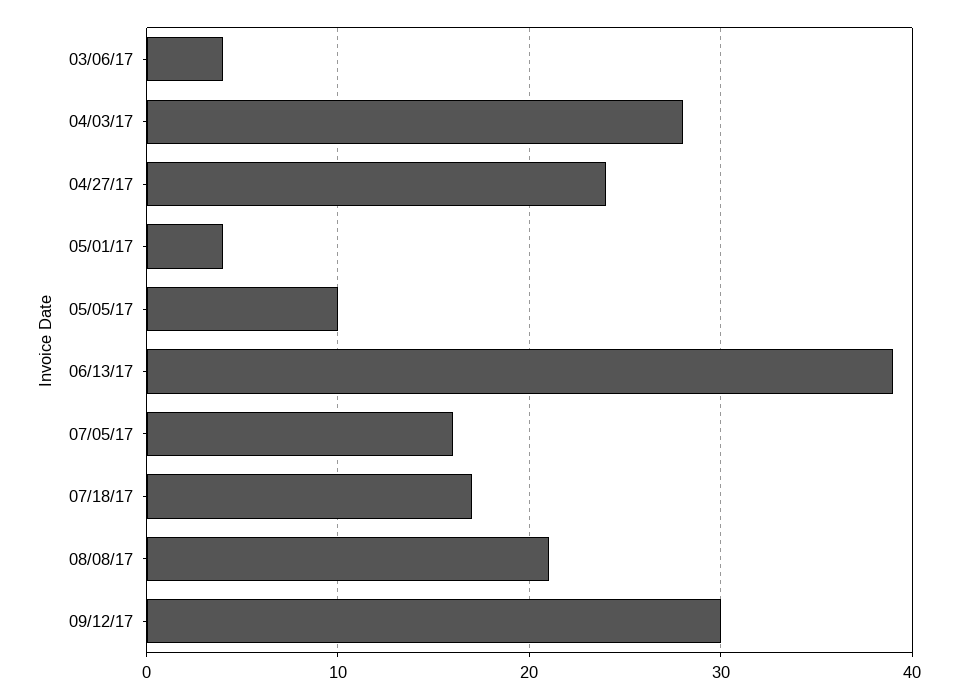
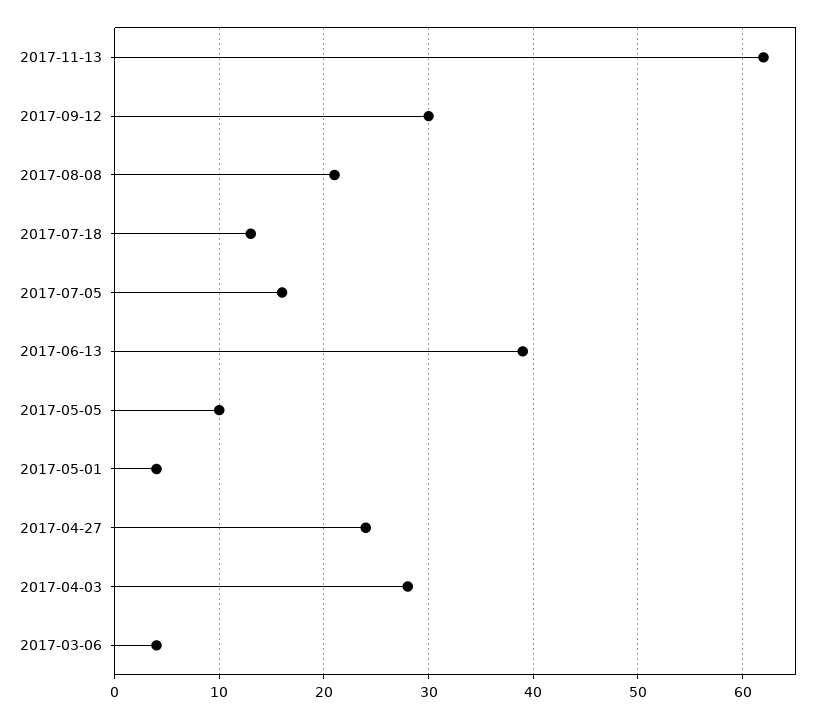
07/18/17: 17 -> 13
2017-11-13: none -> 62

